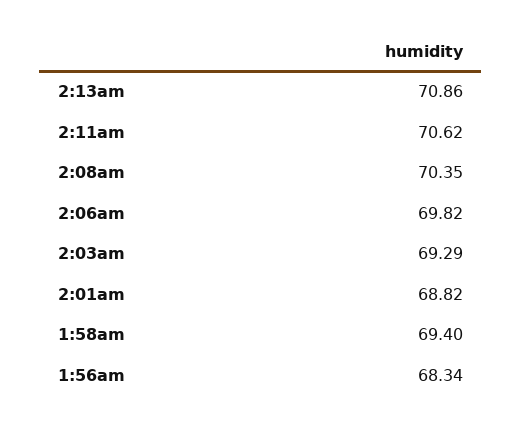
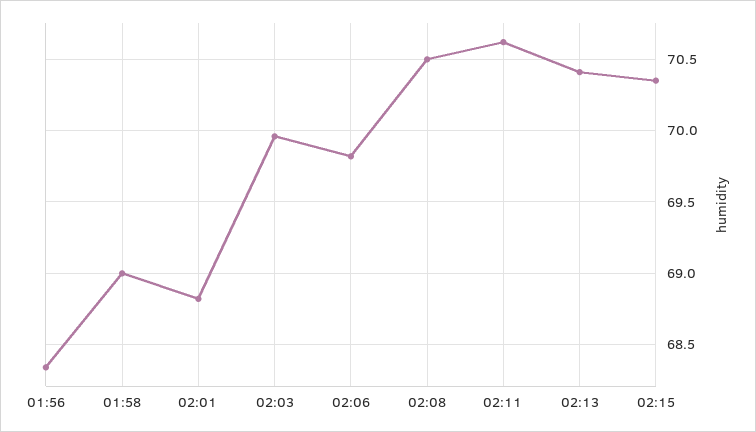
2:13am: 70.86 -> 70.4
2:08am: 70.35 -> 70.5
2:03am: 69.29 -> 69.95
1:58am: 69.4 -> 69
02:15: none -> 70.35

